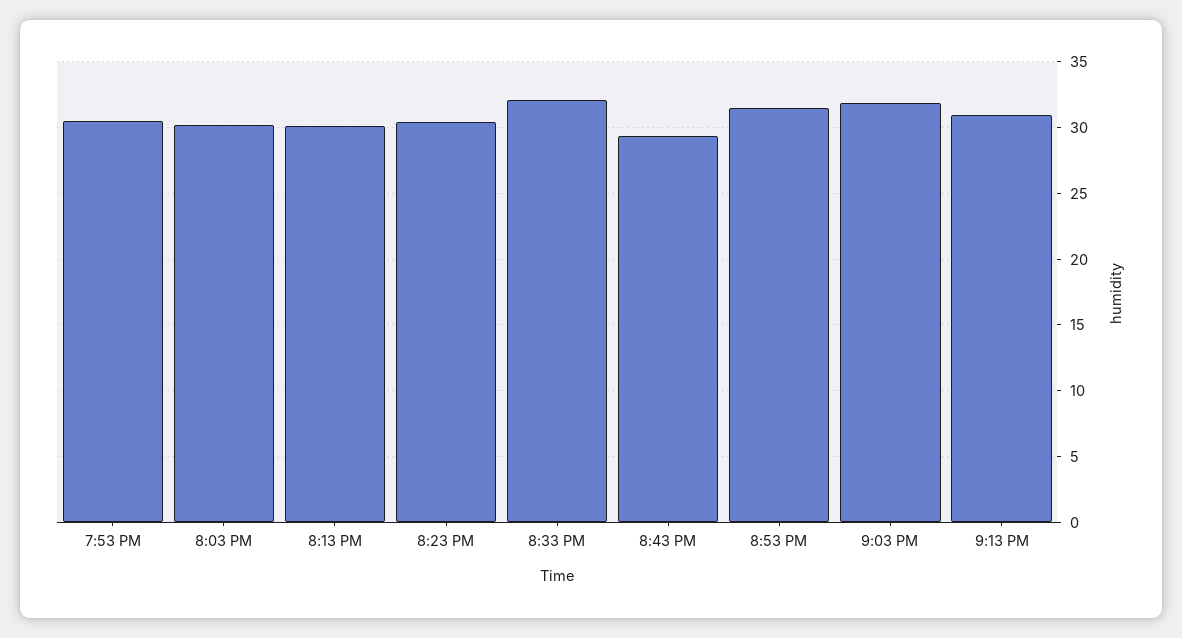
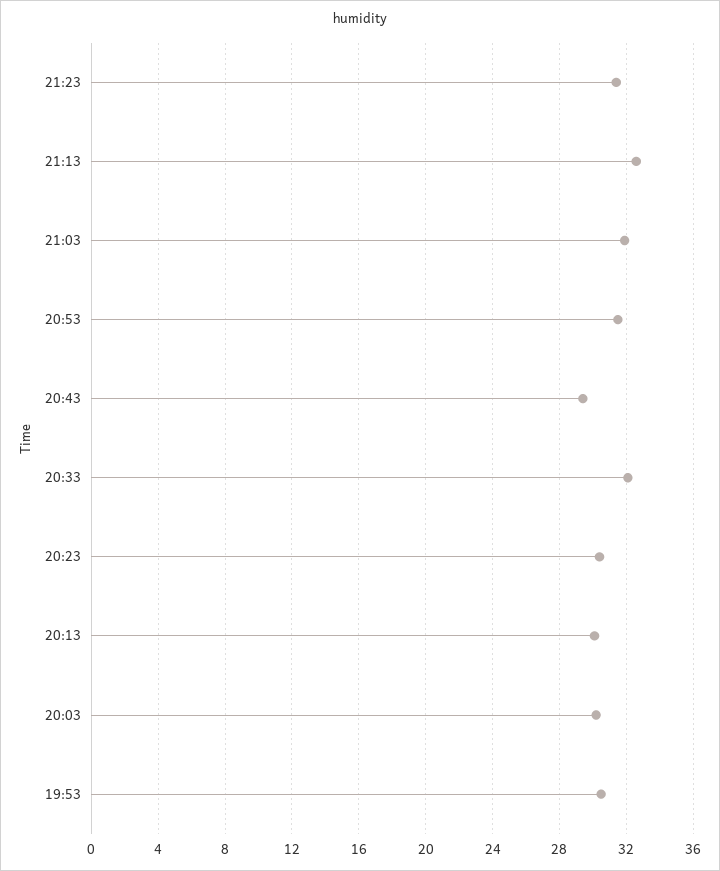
9:13 PM: 31 -> 32.5
21:23: none -> 31.5

